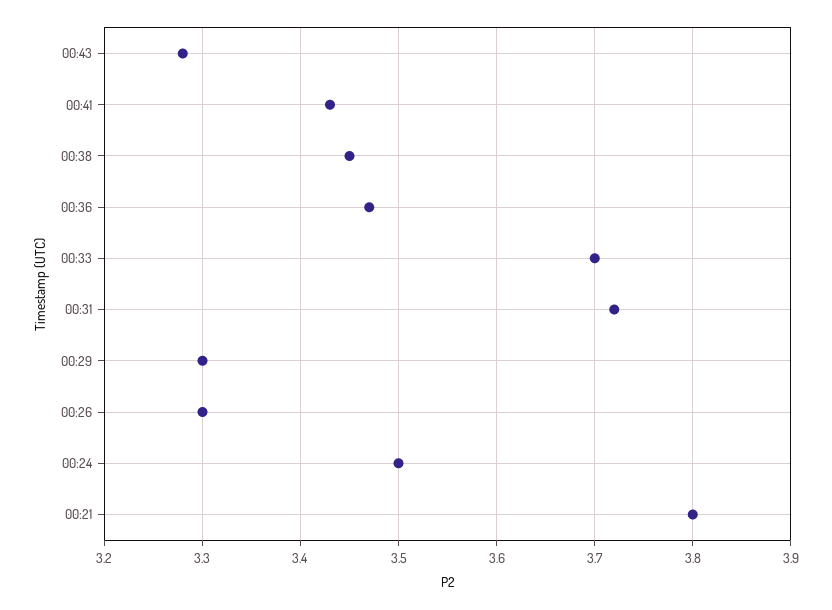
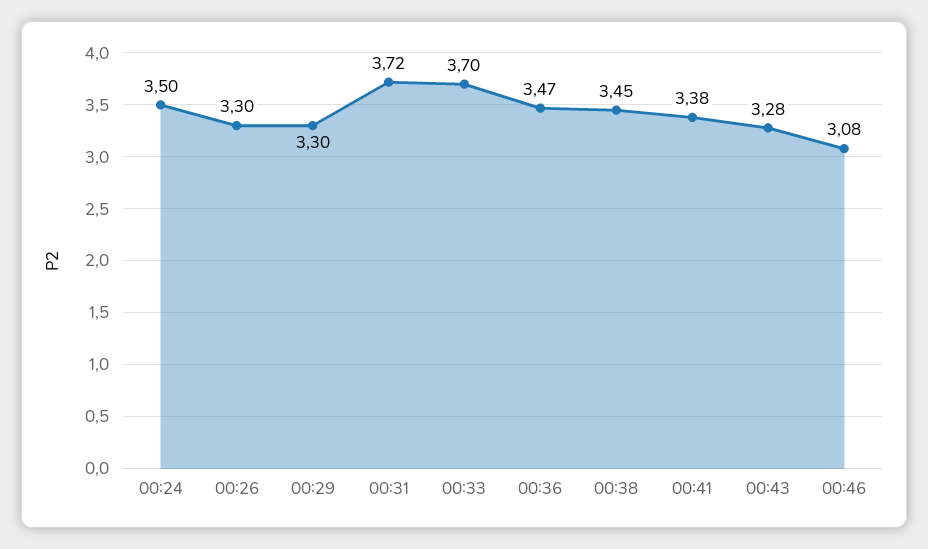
00:41: 3.43 -> 3.38
00:21: 3.8 -> none
00:46: none -> 3.08

